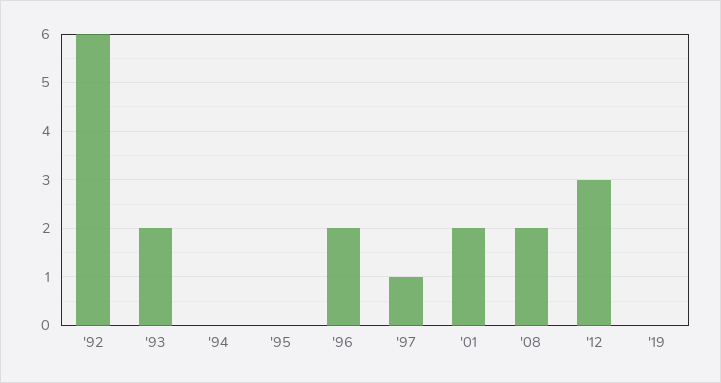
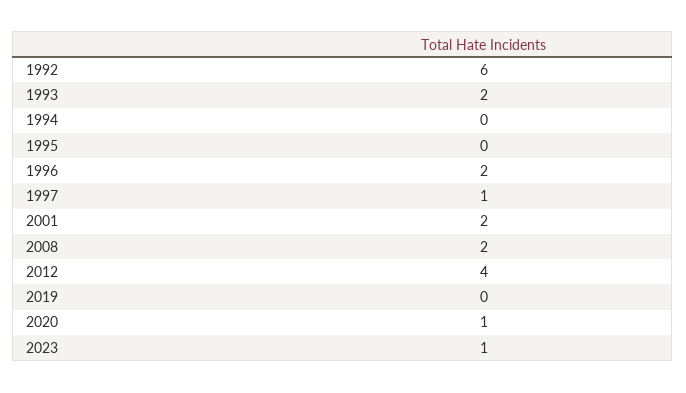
'12: 3 -> 4
2020: none -> 1
2023: none -> 1

